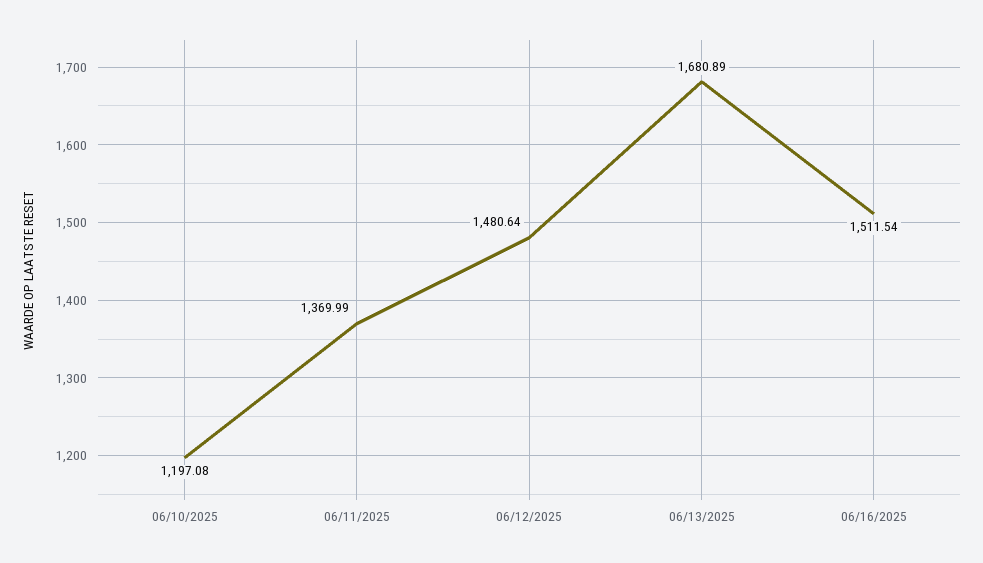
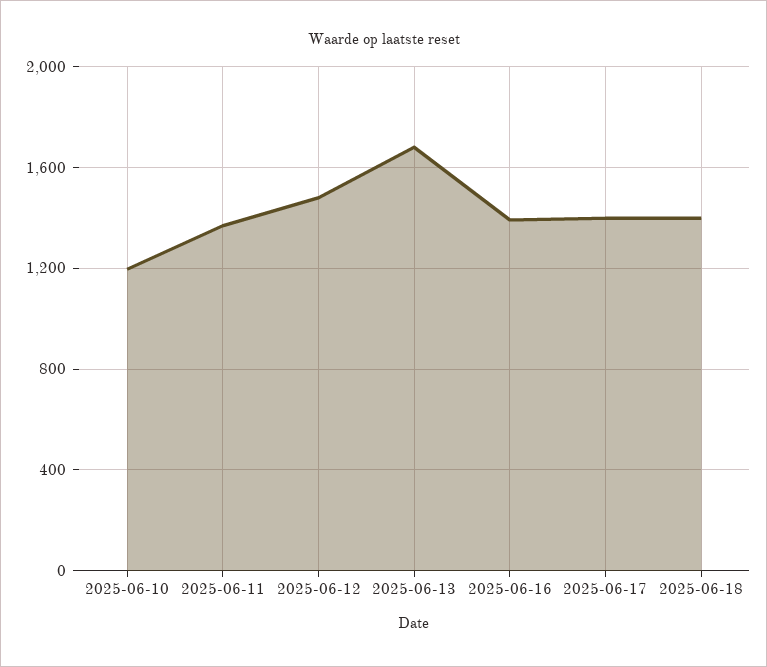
06/16/2025: 1511.54 -> 1400
2025-06-17: none -> 1400
2025-06-18: none -> 1400

